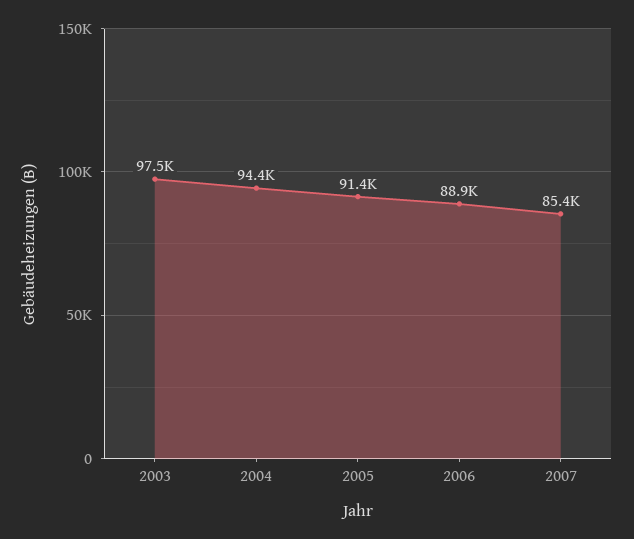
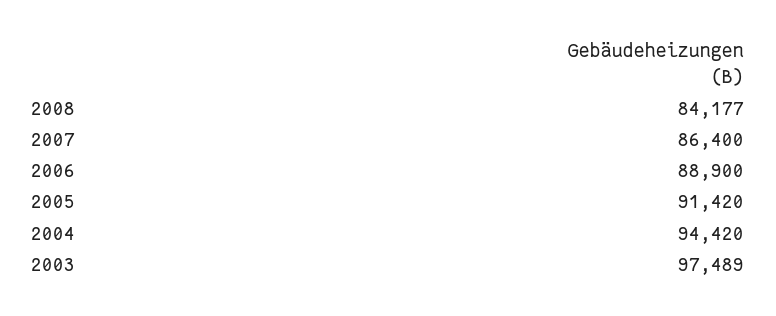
2007: 85400 -> 86400
2008: none -> 84177

